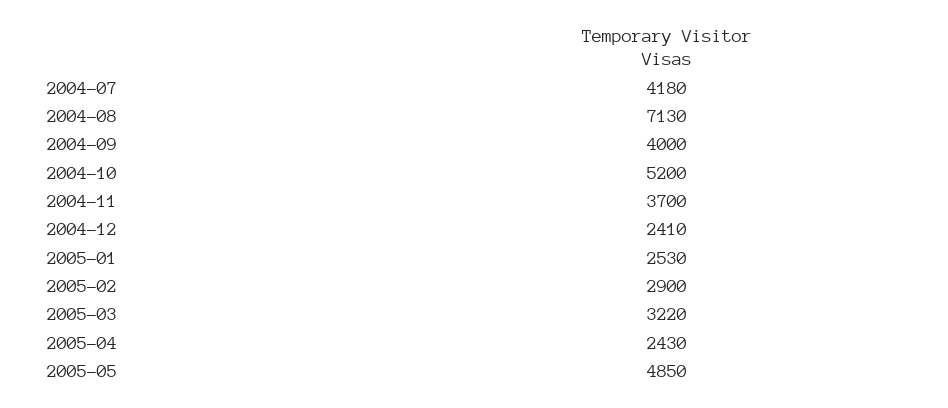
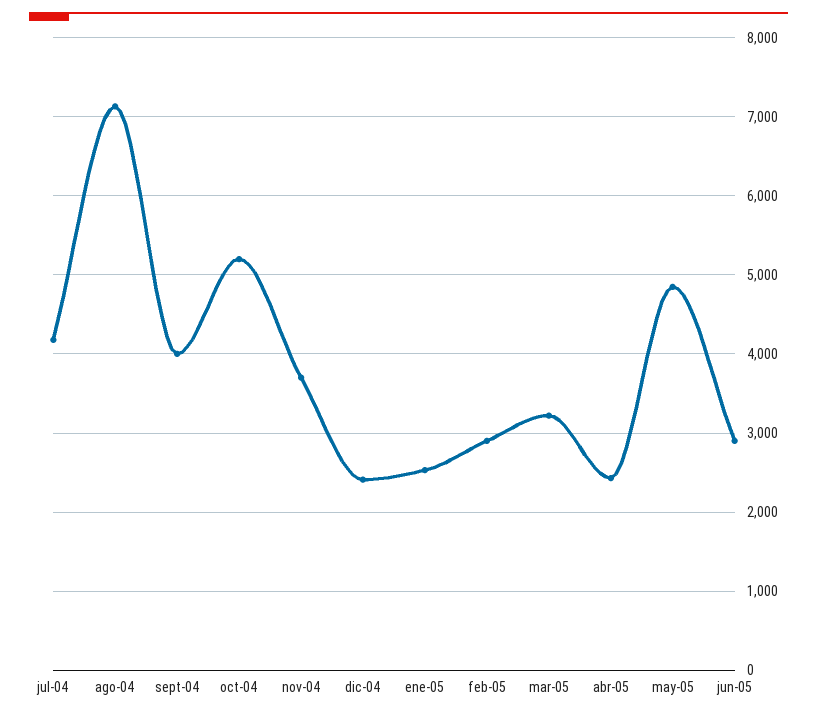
jun-05: none -> 2900

